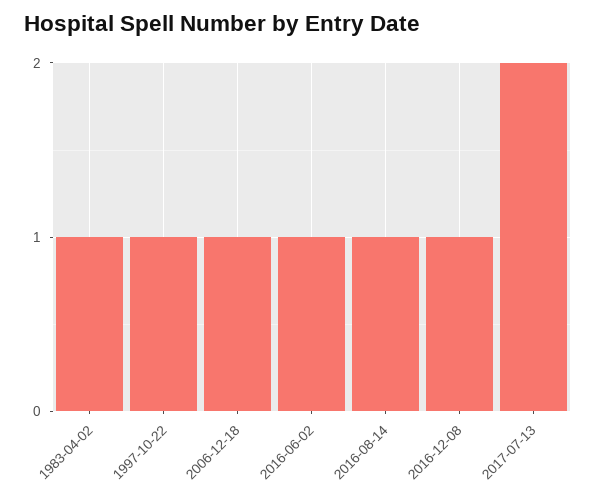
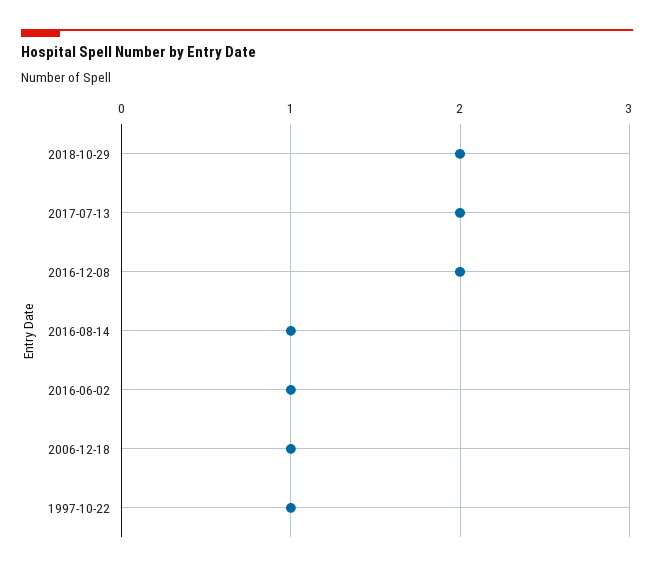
1983-04-02: 1 -> none
2016-12-08: 1 -> 2
2018-10-29: none -> 2

